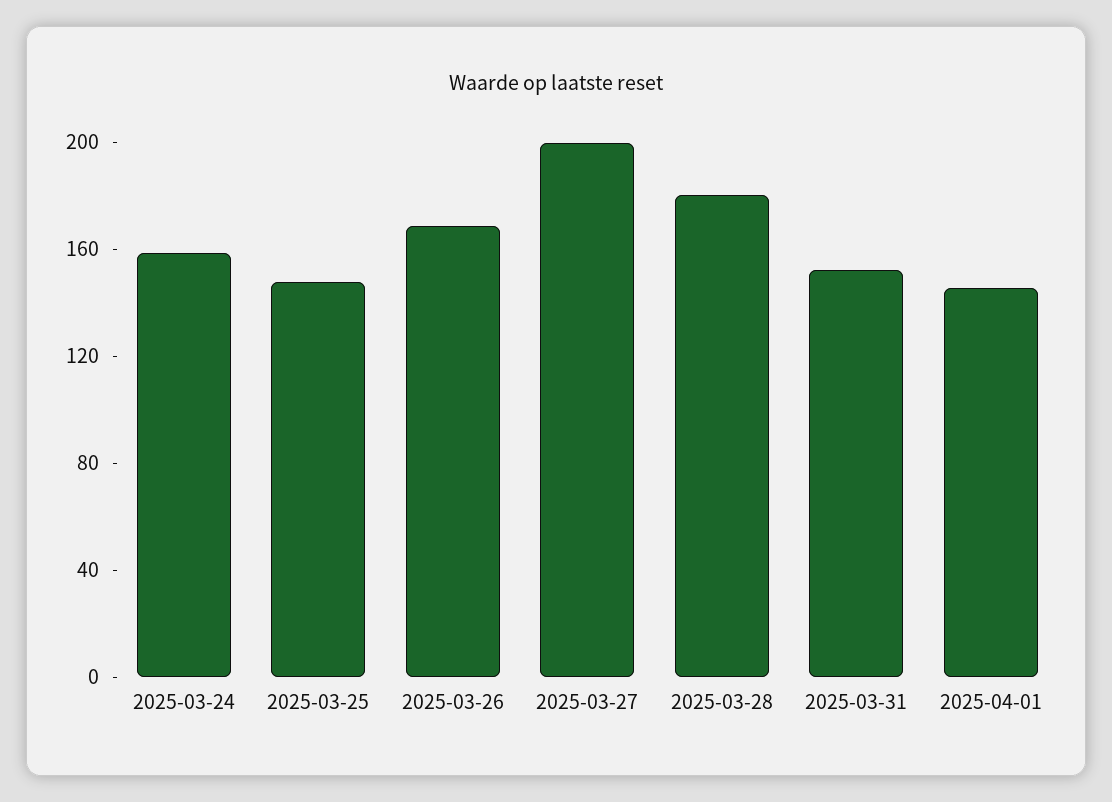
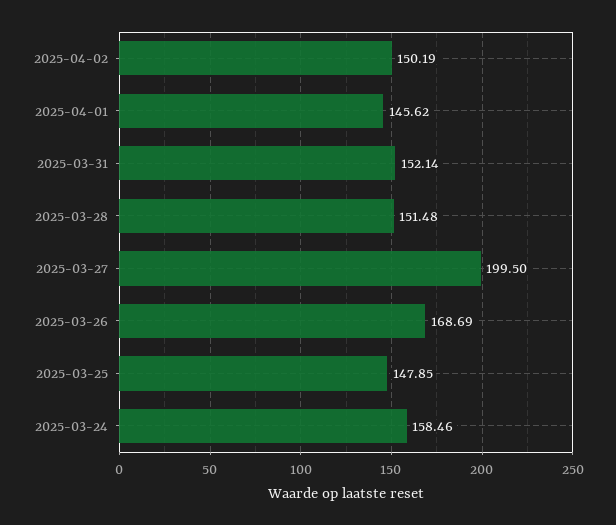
2025-03-28: 180 -> 151.48
2025-04-02: none -> 150.19

